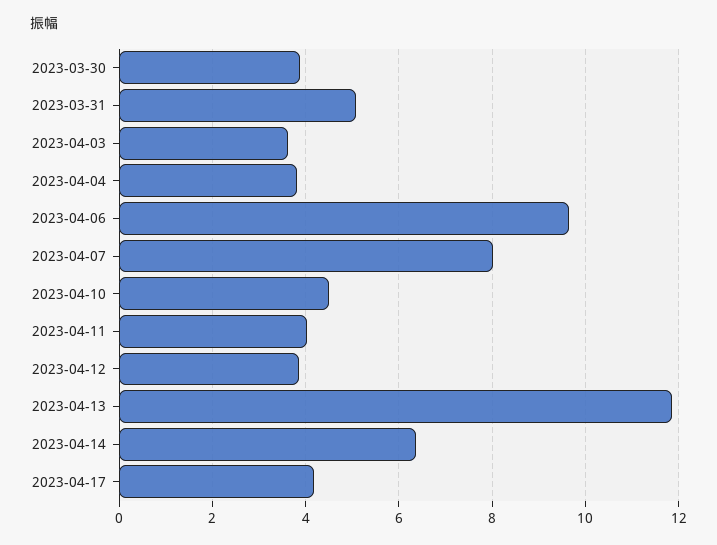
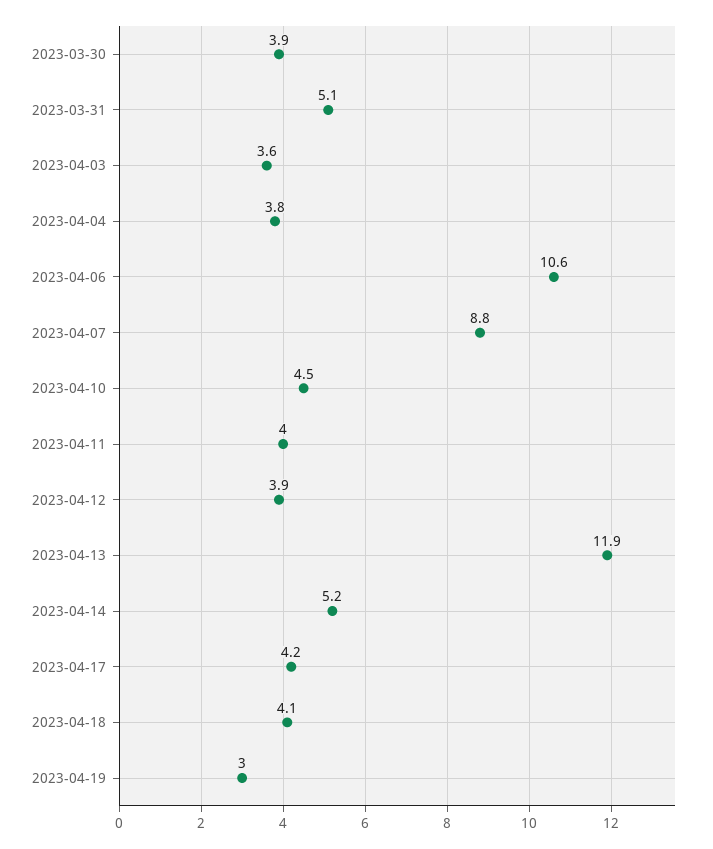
2023-04-06: 9.6 -> 10.6
2023-04-07: 8 -> 8.8
2023-04-14: 6.4 -> 5.2
2023-04-18: none -> 4.1
2023-04-19: none -> 3

